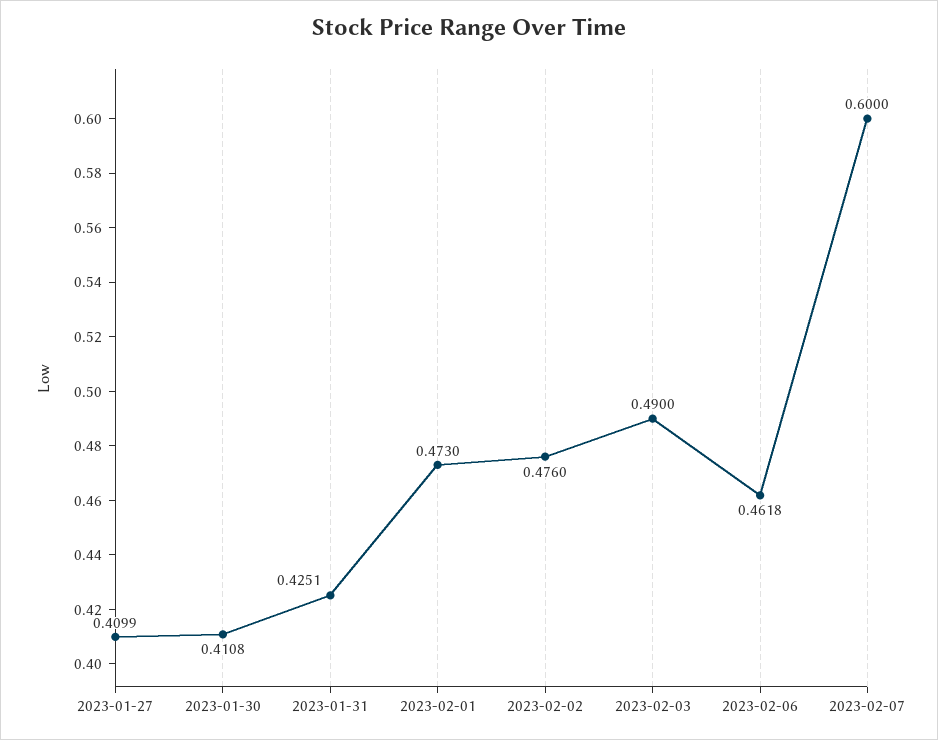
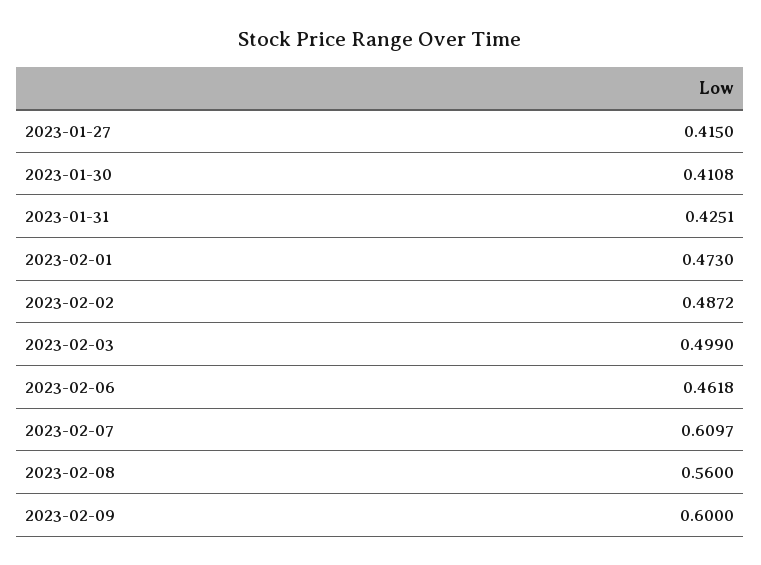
2023-01-27: 0.4099 -> 0.415
2023-02-02: 0.476 -> 0.4872
2023-02-03: 0.49 -> 0.499
2023-02-07: 0.6 -> 0.6097
2023-02-08: none -> 0.56
2023-02-09: none -> 0.6

